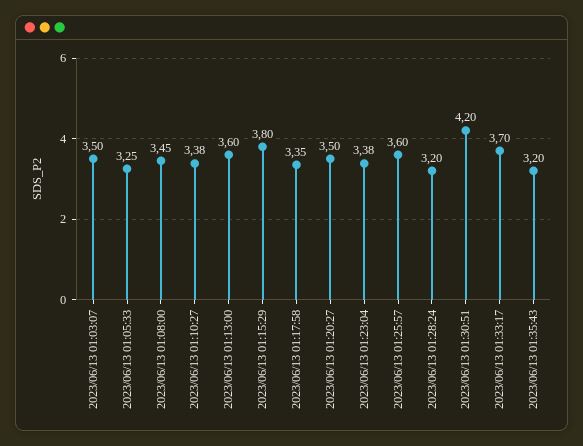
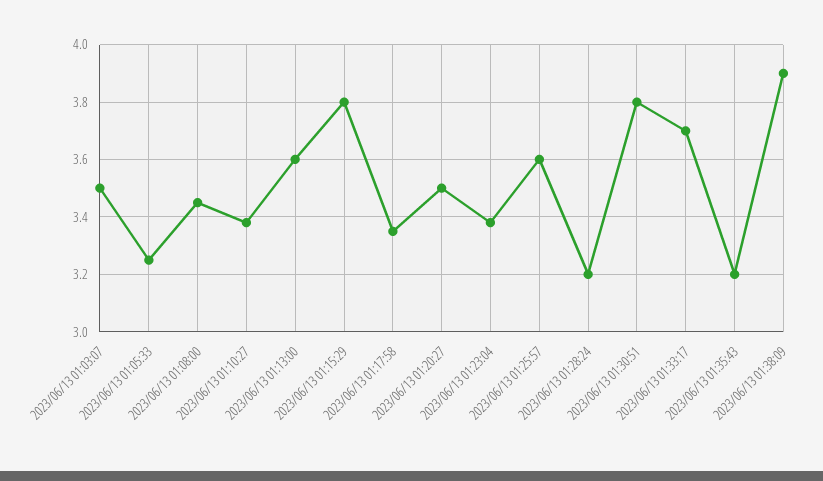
2023/06/13 01:30:51: 4.2 -> 3.8
2023/06/13 01:38:09: none -> 3.9

